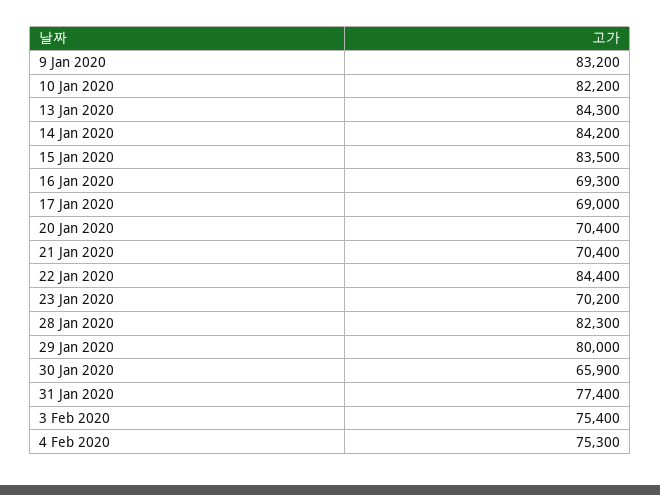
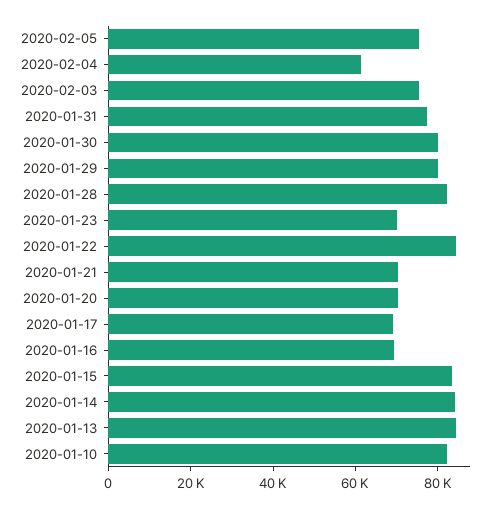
9 Jan 2020: 83200 -> none
30 Jan 2020: 65900 -> 80000
4 Feb 2020: 75300 -> 60000
2020-02-05: none -> 75000

